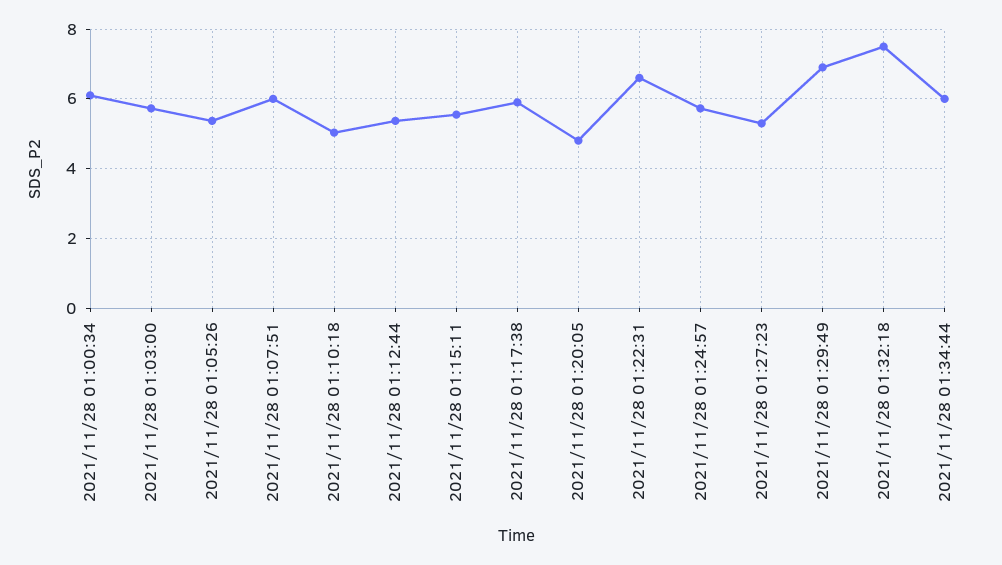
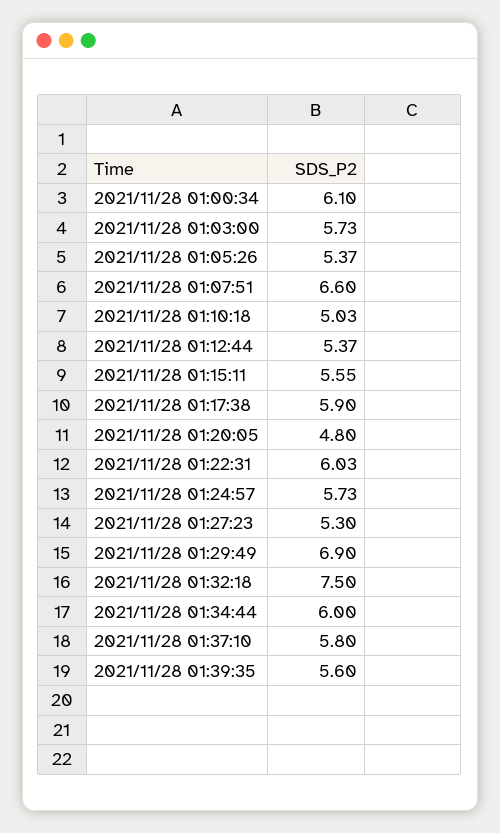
2021/11/28 01:07:51: 6 -> 6.6
2021/11/28 01:22:31: 6.6 -> 6.03
2021/11/28 01:37:10: none -> 5.8
2021/11/28 01:39:35: none -> 5.6

